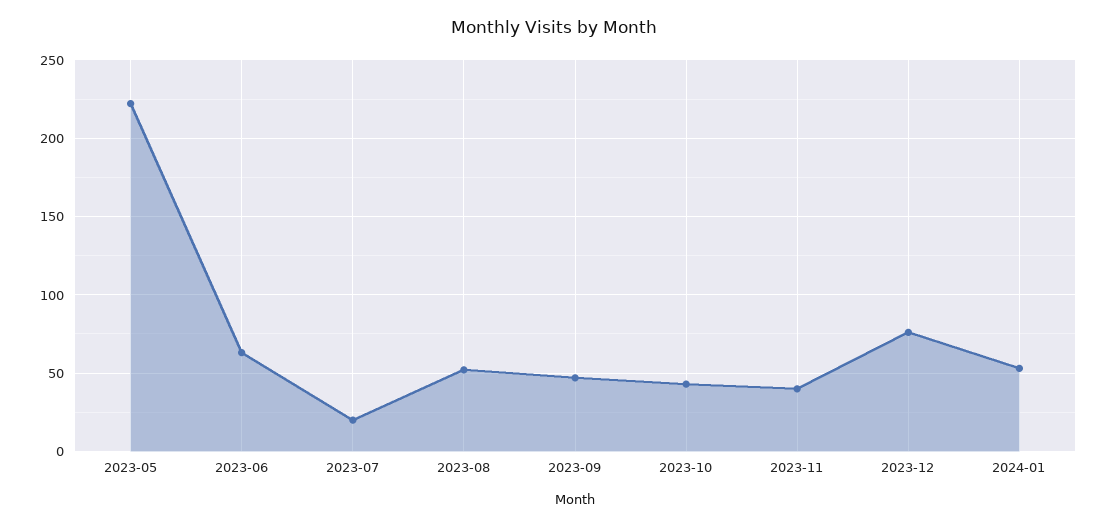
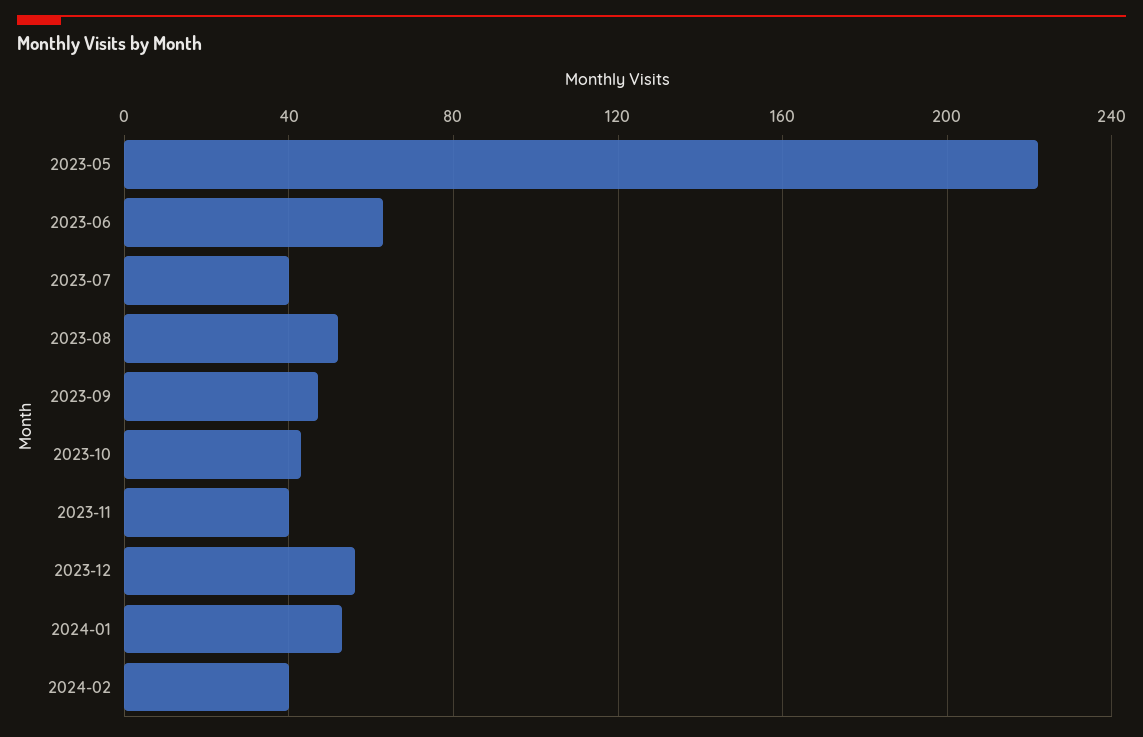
2023-07: 20 -> 40
2023-12: 75 -> 55
2024-02: none -> 40

